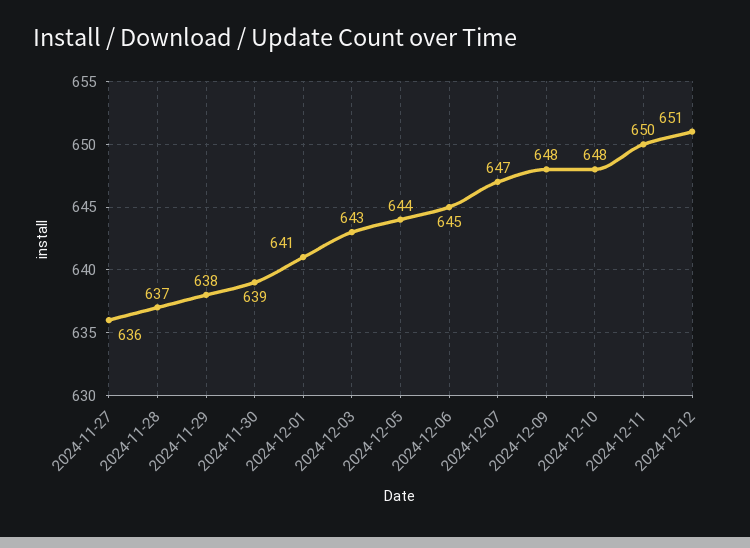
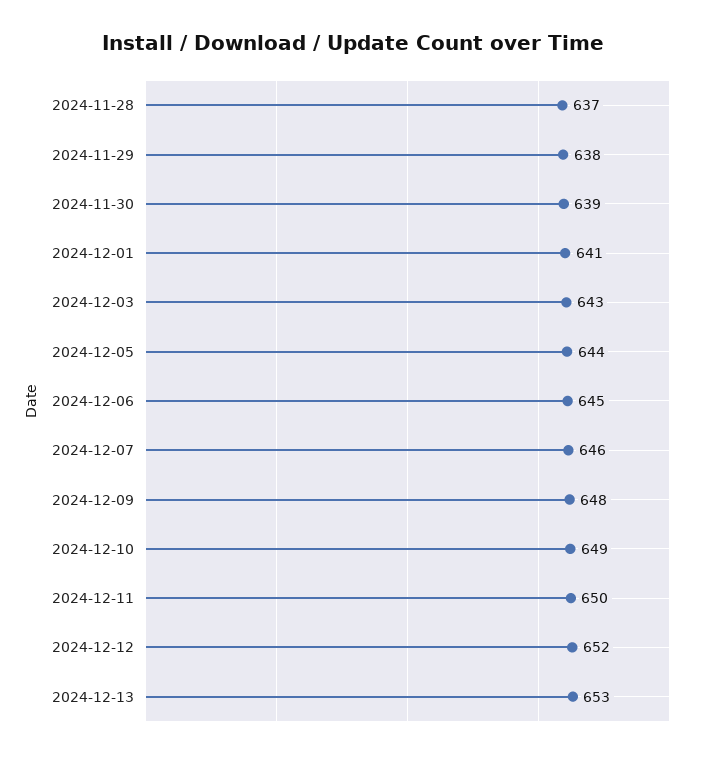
2024-11-27: 636 -> none
2024-12-07: 647 -> 646
2024-12-10: 648 -> 649
2024-12-12: 651 -> 652
2024-12-13: none -> 653

